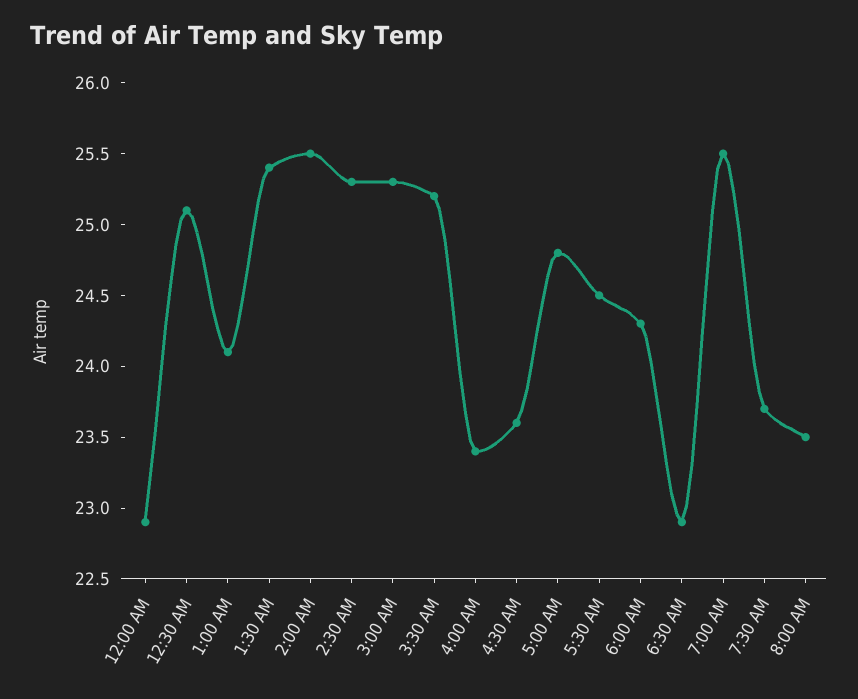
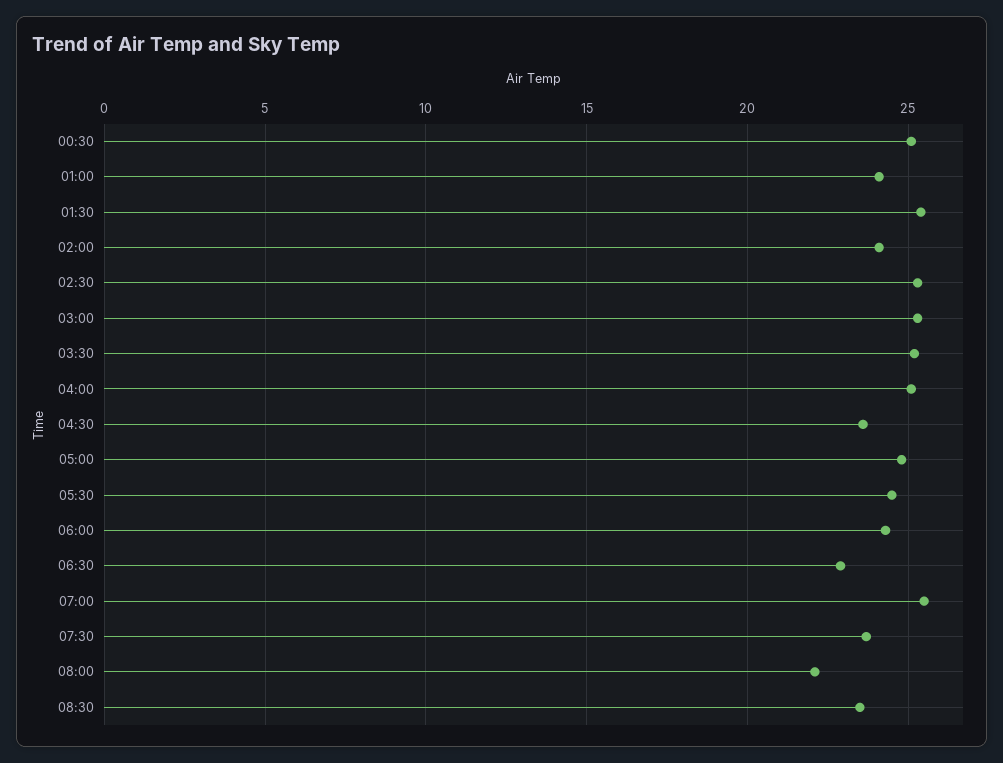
12:00 AM: 22.9 -> none
2:00 AM: 25.5 -> 24
4:00 AM: 23.4 -> 25
8:00 AM: 23.5 -> 22
08:30: none -> 23.5

